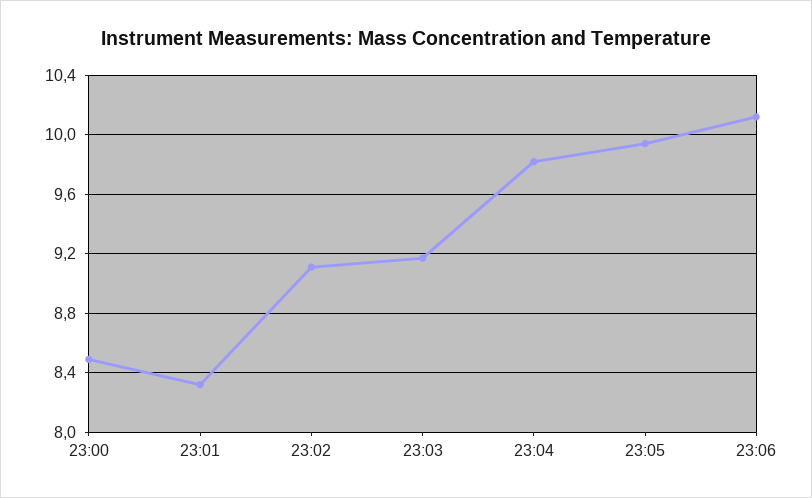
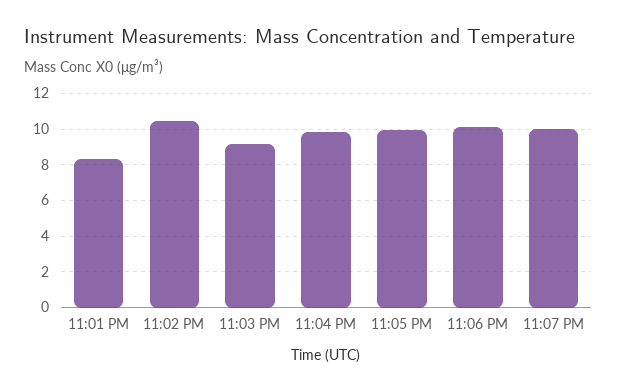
23:00: 8.5 -> none
23:02: 9.1 -> 10.5
11:07 PM: none -> 10

